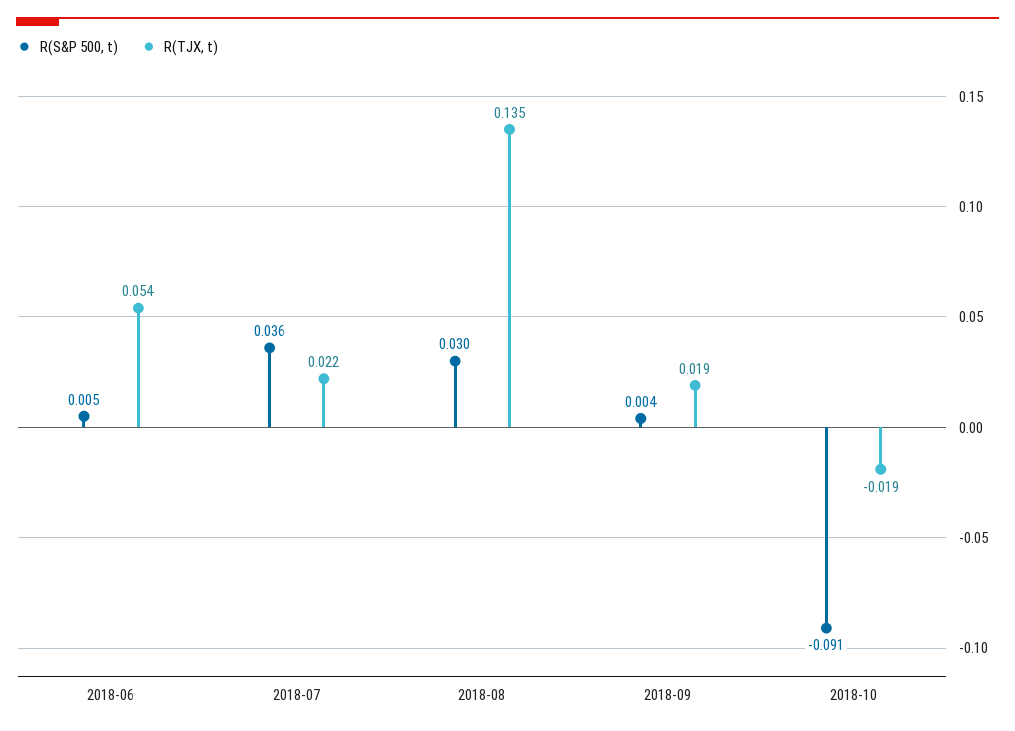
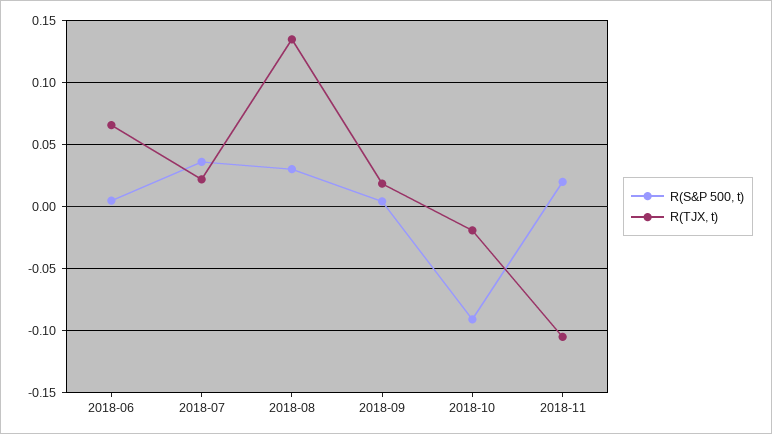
R(TJX, t), 2018-06: 0.054 -> 0.065
R(S&P 500, t), 2018-11: none -> 0.02
R(TJX, t), 2018-11: none -> -0.105

